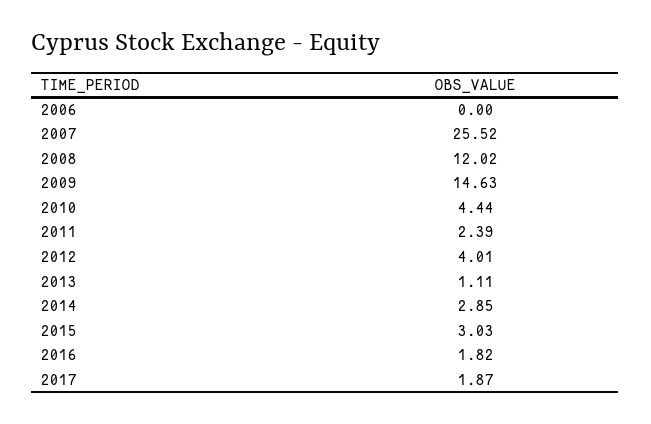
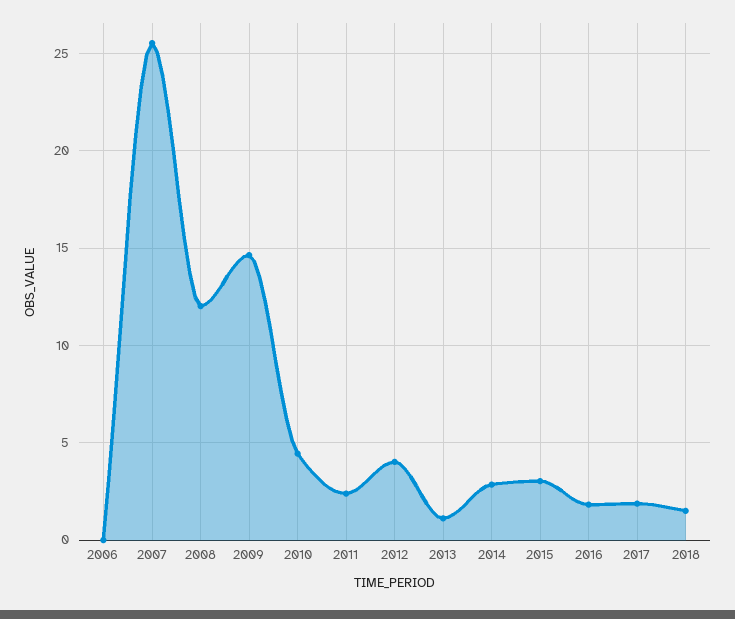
2018: none -> 1.5

